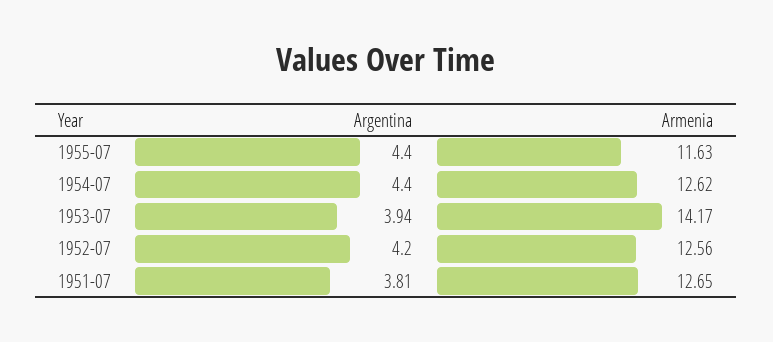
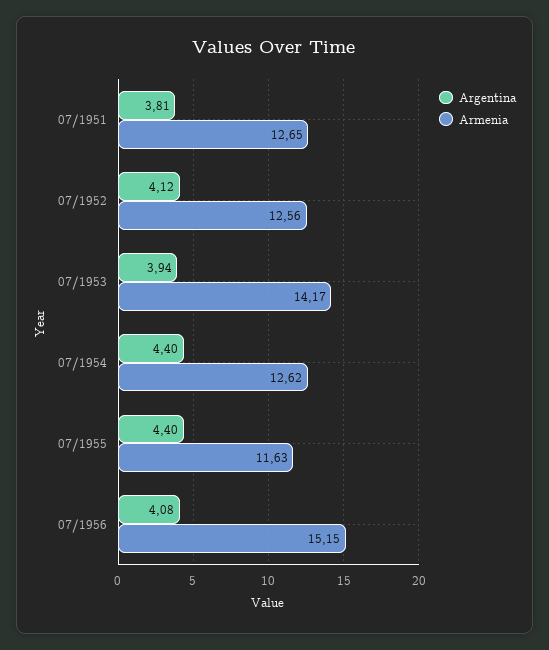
Argentina, 1952-07: 4.2 -> 4.12
Argentina, 07/1956: none -> 4.08
Armenia, 07/1956: none -> 15.15

